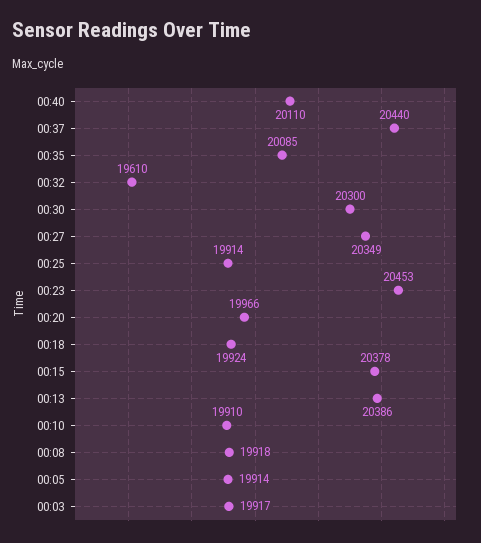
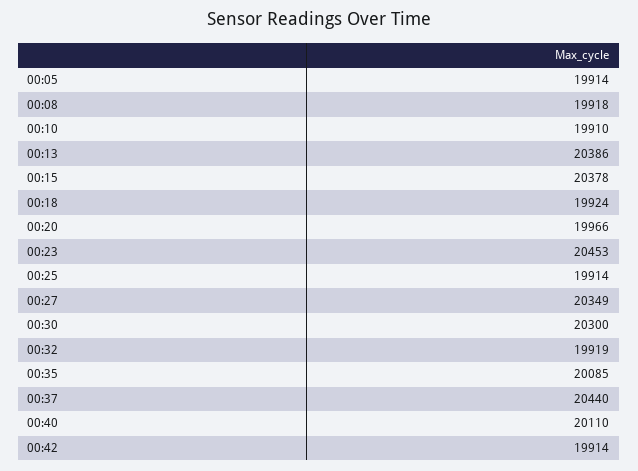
00:32: 19610 -> 19919
00:03: 19917 -> none
00:42: none -> 19914

